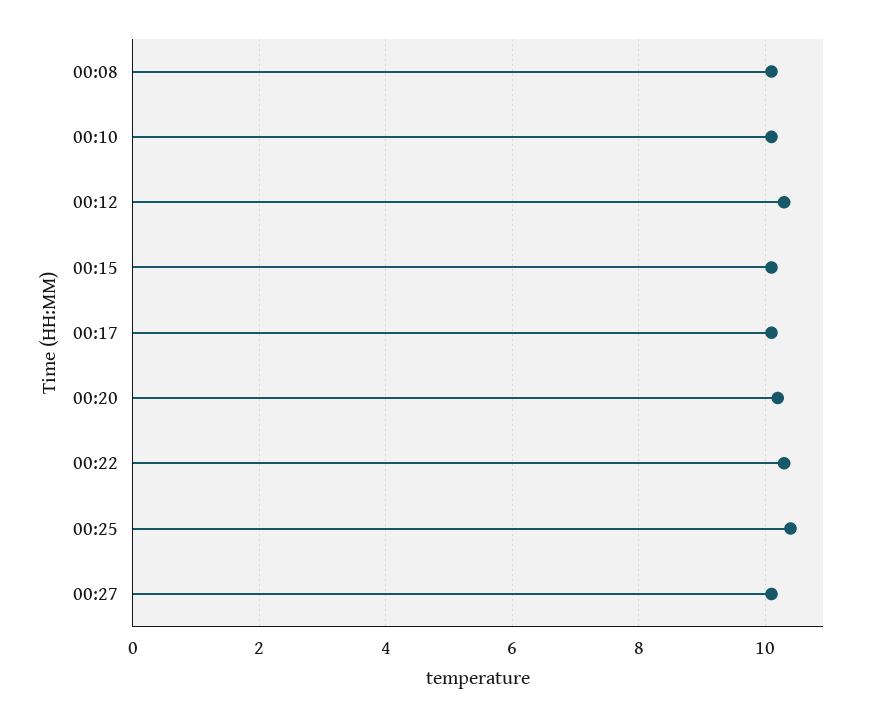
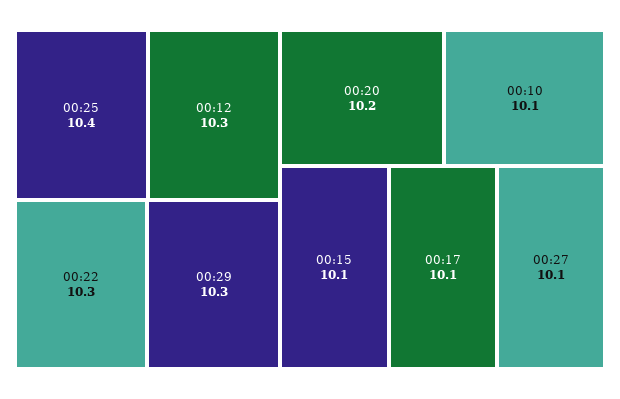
00:08: 10 -> none
00:29: none -> 10.3

